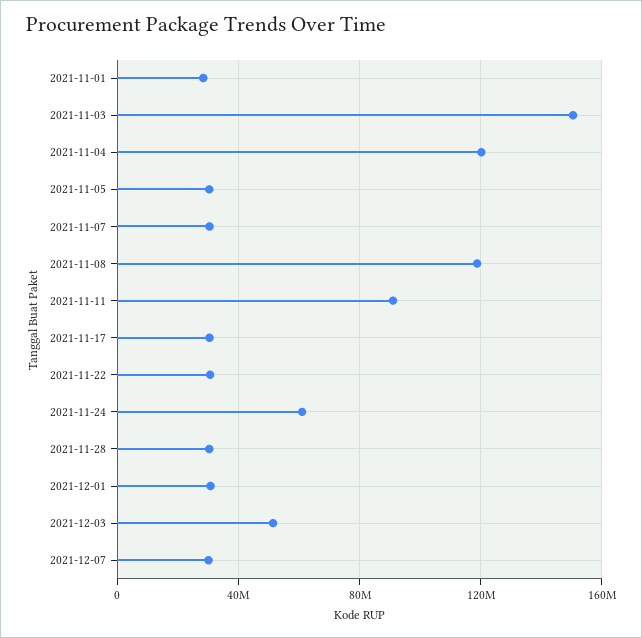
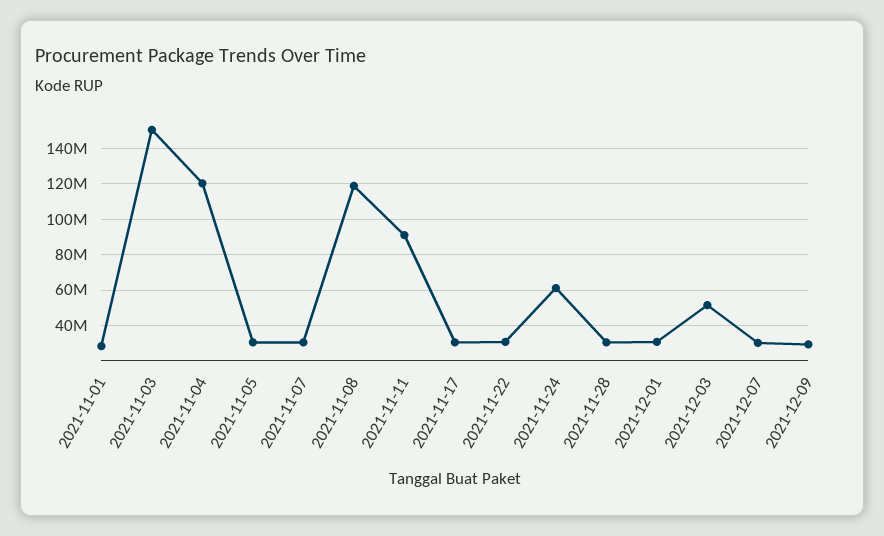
2021-12-09: none -> 30000000

